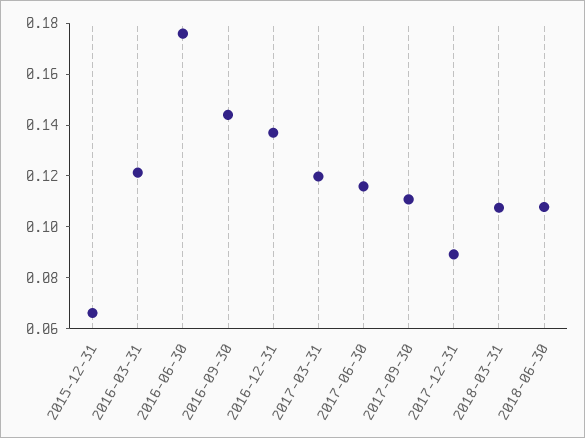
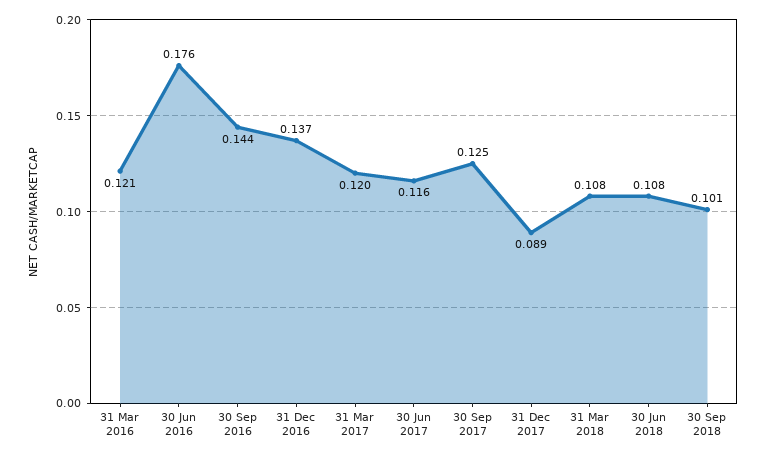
2015-12-31: 0.065 -> none
2017-09-30: 0.11 -> 0.125
30 Sep 2018: none -> 0.101

